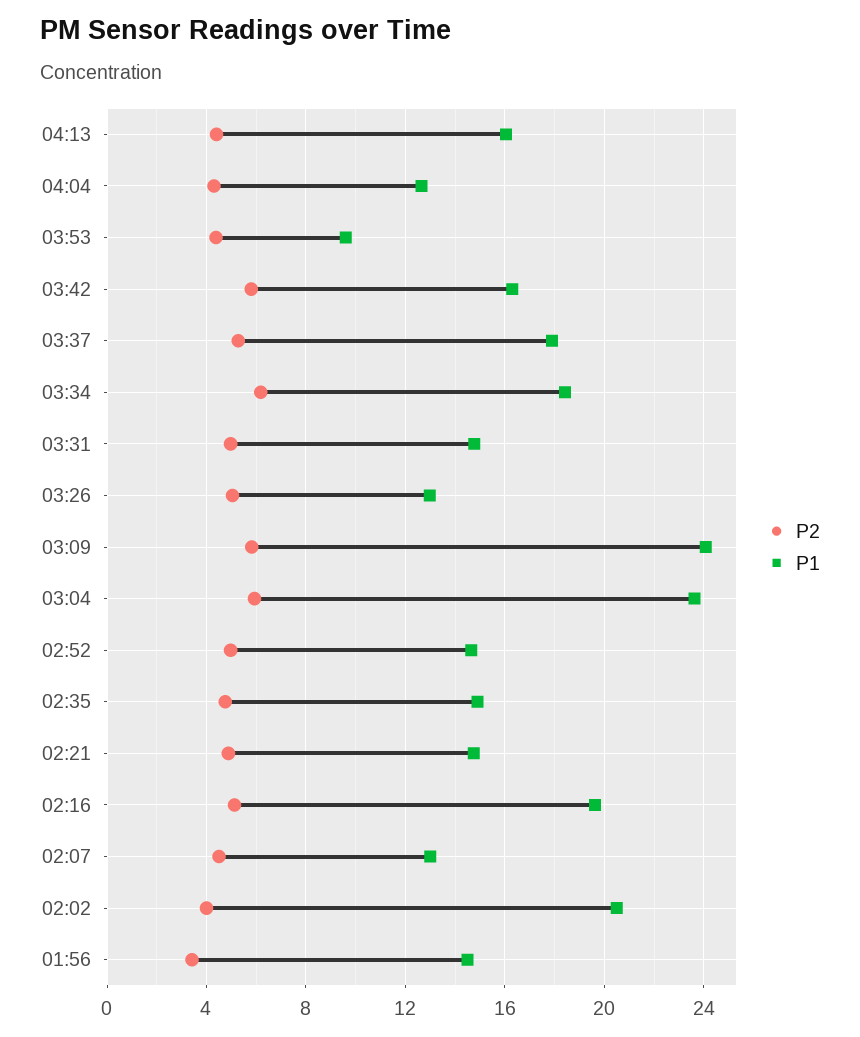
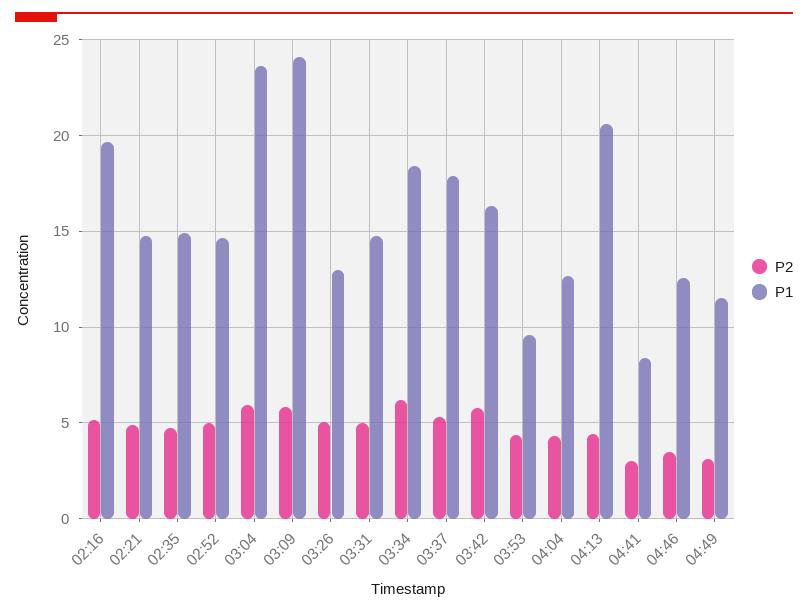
P1, 04:13: 16 -> 20.5
P2, 02:07: 4.5 -> none
P1, 02:07: 13 -> none
P2, 02:02: 4 -> none
P1, 02:02: 20.5 -> none
P2, 01:56: 3.5 -> none
P1, 01:56: 14.5 -> none
P2, 04:41: none -> 3
P1, 04:41: none -> 8.5
P2, 04:46: none -> 3.5
P1, 04:46: none -> 12.5
P2, 04:49: none -> 3
P1, 04:49: none -> 11.5

